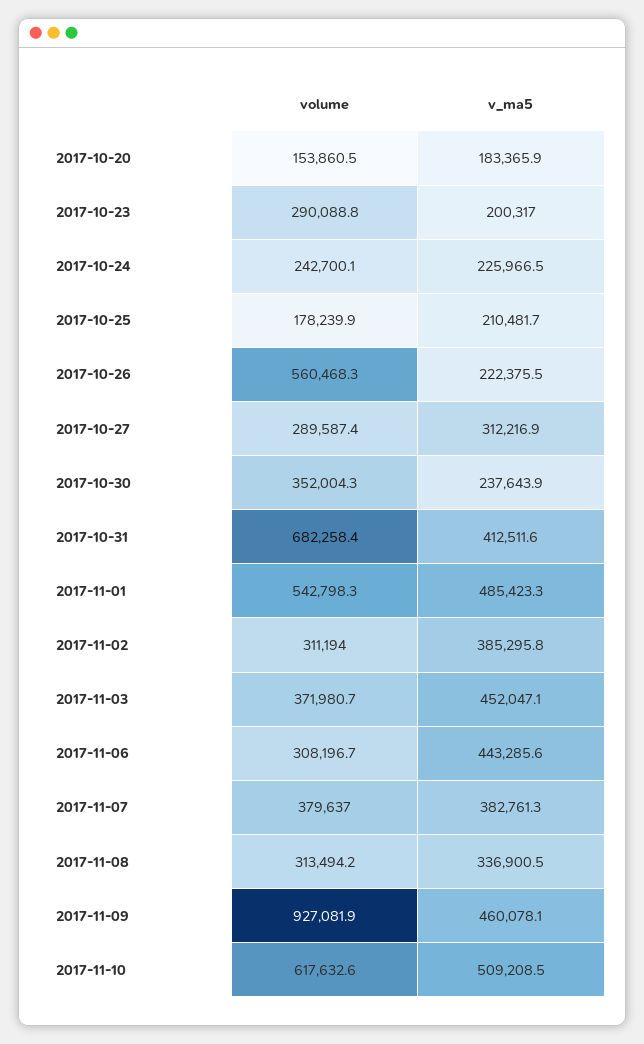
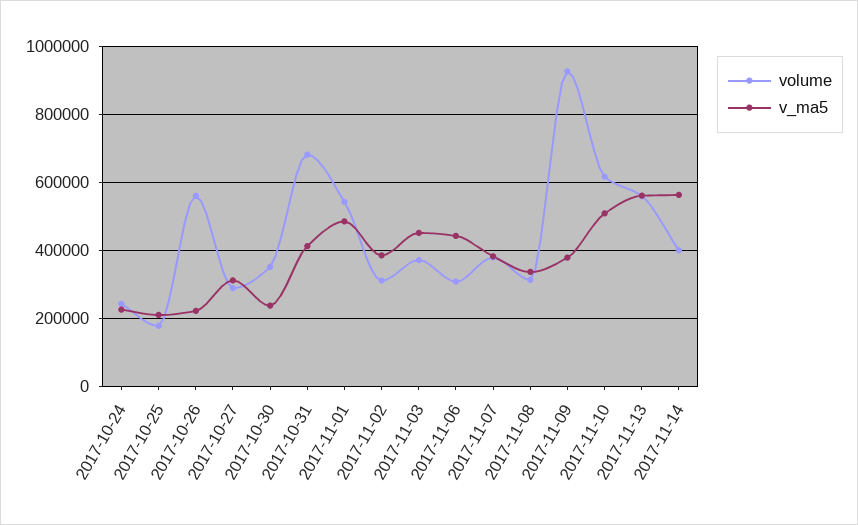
volume, 2017-10-20: 153860.5 -> none
v_ma5, 2017-10-20: 183365.9 -> none
volume, 2017-10-23: 290088.8 -> none
v_ma5, 2017-10-23: 200317 -> none
v_ma5, 2017-11-09: 460078.1 -> 380000
volume, 2017-11-13: none -> 560000
v_ma5, 2017-11-13: none -> 560000
volume, 2017-11-14: none -> 400000
v_ma5, 2017-11-14: none -> 560000

